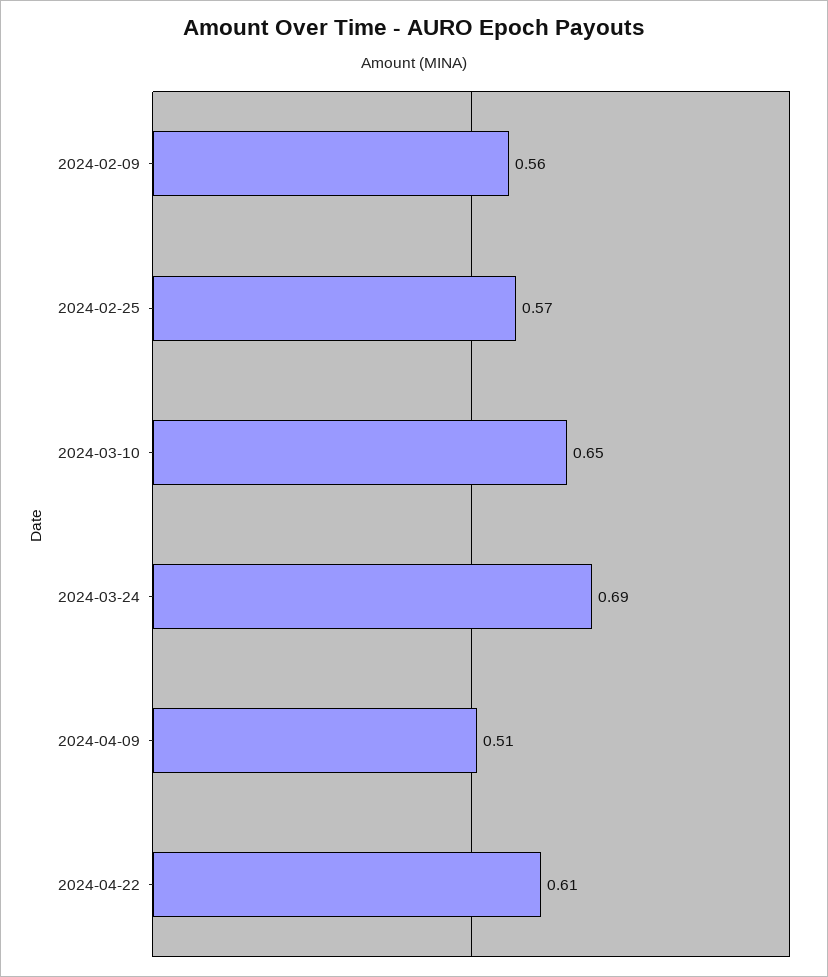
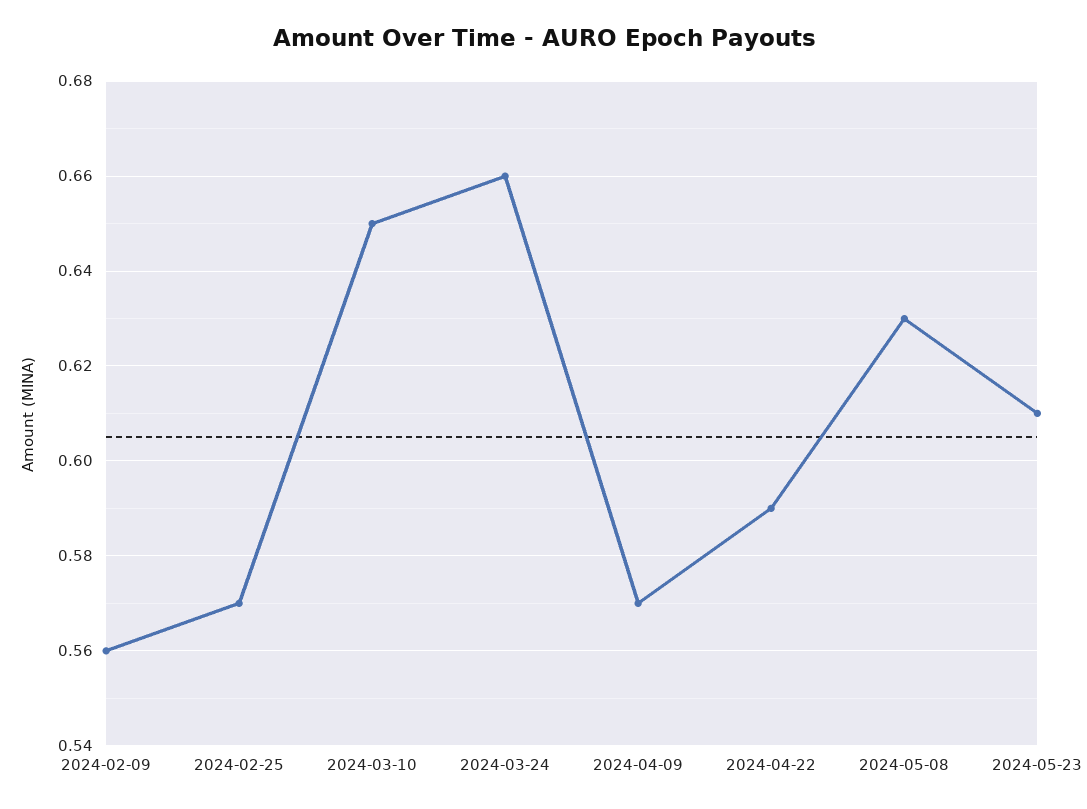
2024-03-24: 0.69 -> 0.66
2024-04-09: 0.51 -> 0.57
2024-04-22: 0.61 -> 0.59
2024-05-08: none -> 0.63
2024-05-23: none -> 0.61

